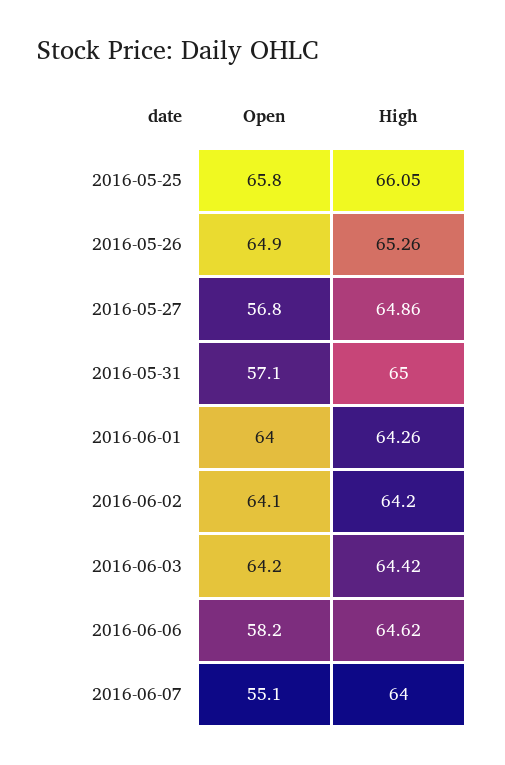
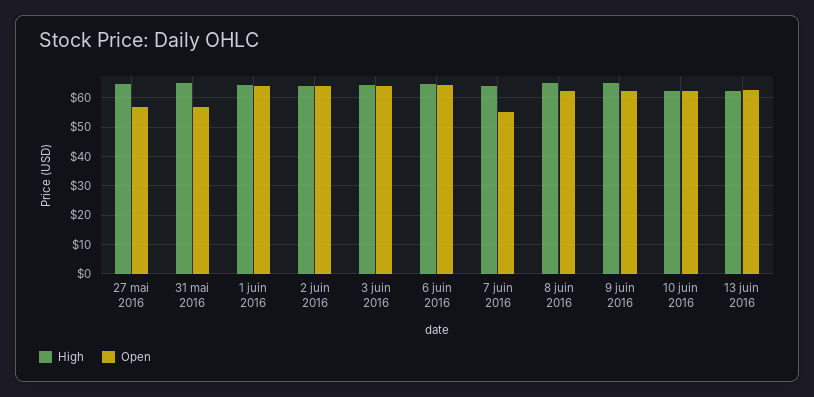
Open, 2016-05-25: 65.8 -> none
High, 2016-05-25: 66.05 -> none
Open, 2016-05-26: 64.9 -> none
High, 2016-05-26: 65.26 -> none
Open, 2016-06-06: 58.2 -> 65
High, 8 juin 2016: none -> 65
Open, 8 juin 2016: none -> 62.5
High, 9 juin 2016: none -> 65
Open, 9 juin 2016: none -> 62.5
High, 10 juin 2016: none -> 62.5
Open, 10 juin 2016: none -> 62.5
High, 13 juin 2016: none -> 62.5
Open, 13 juin 2016: none -> 62.5

